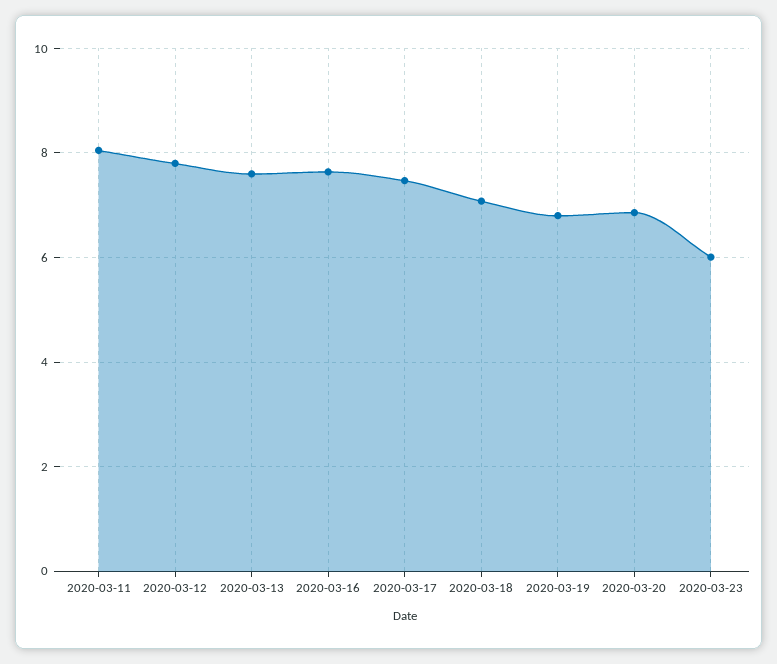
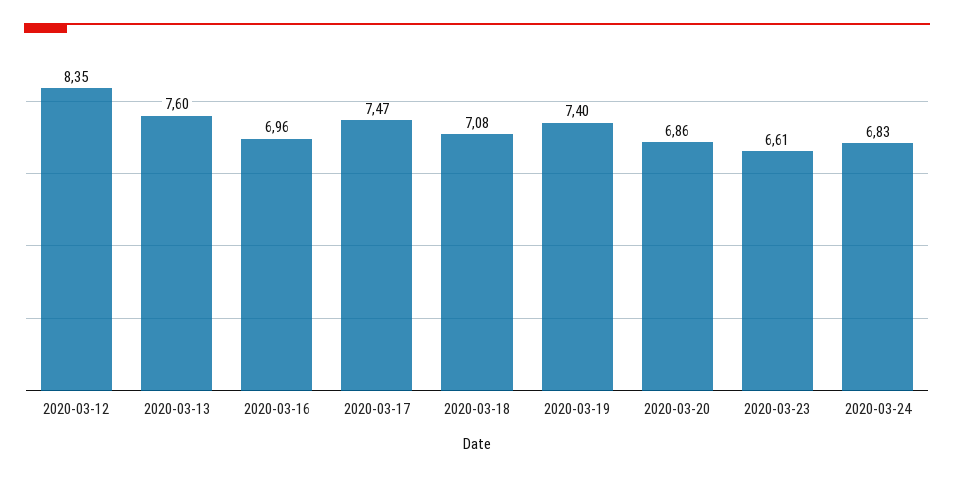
2020-03-11: 8 -> none
2020-03-12: 7.8 -> 8.35
2020-03-16: 7.6 -> 6.96
2020-03-19: 6.8 -> 7.4
2020-03-23: 6 -> 6.61
2020-03-24: none -> 6.83

